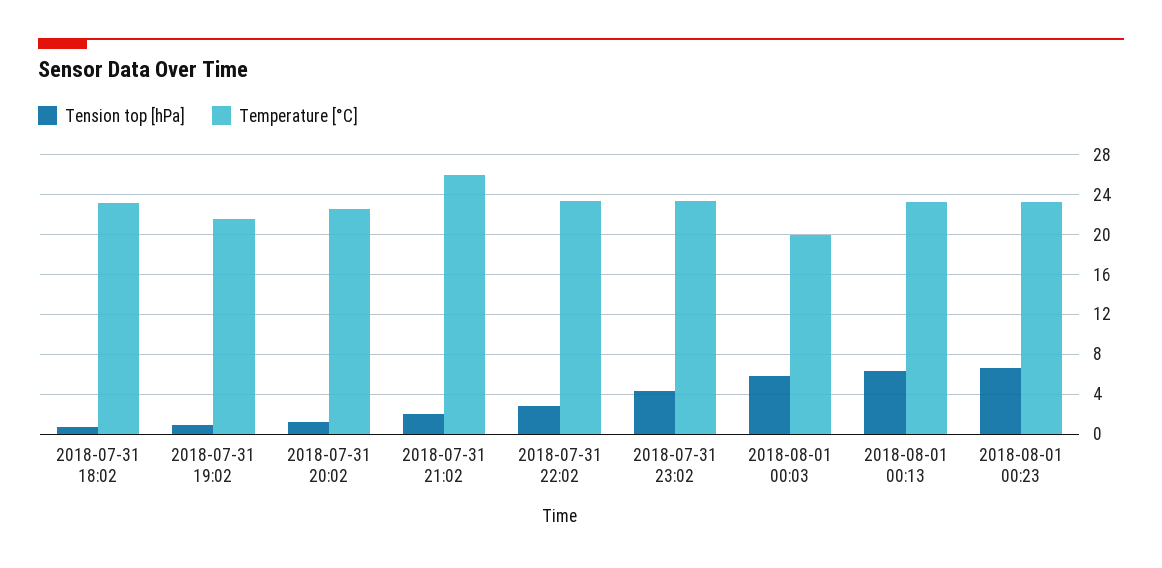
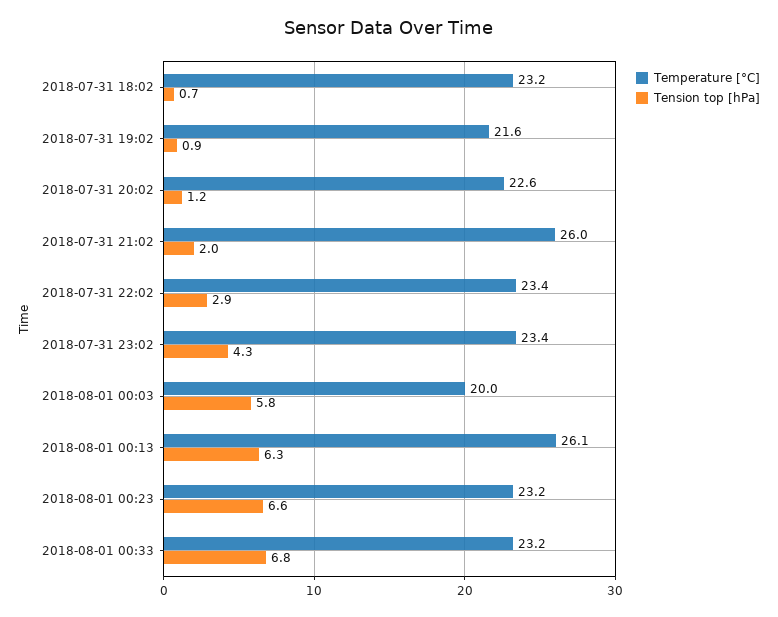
Temperature [°C], 2018-08-01 00:13: 23 -> 26.1
Temperature [°C], 2018-08-01 00:33: none -> 23.2
Tension top [hPa], 2018-08-01 00:33: none -> 6.8

